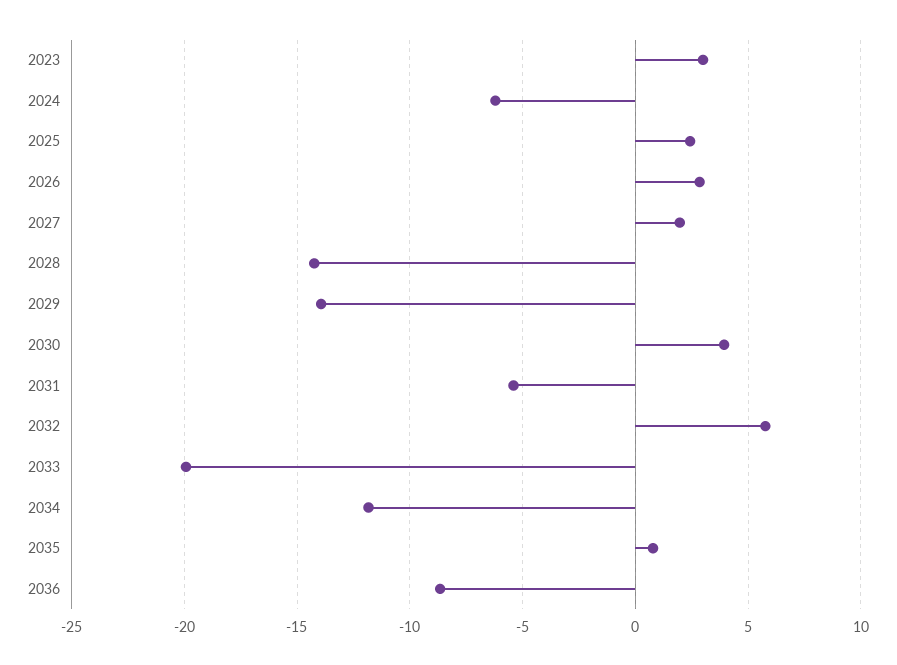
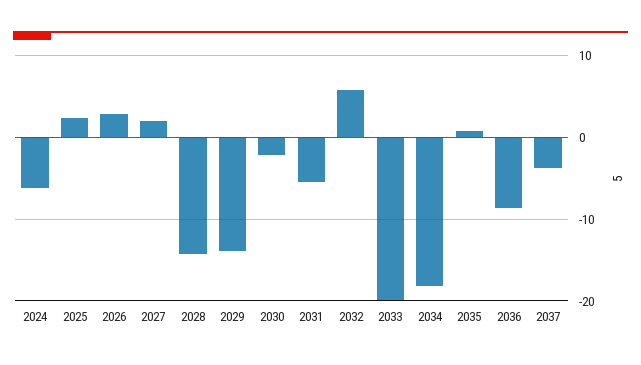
2023: 3 -> none
2030: 4 -> -2
2034: -12 -> -18
2037: none -> -4

